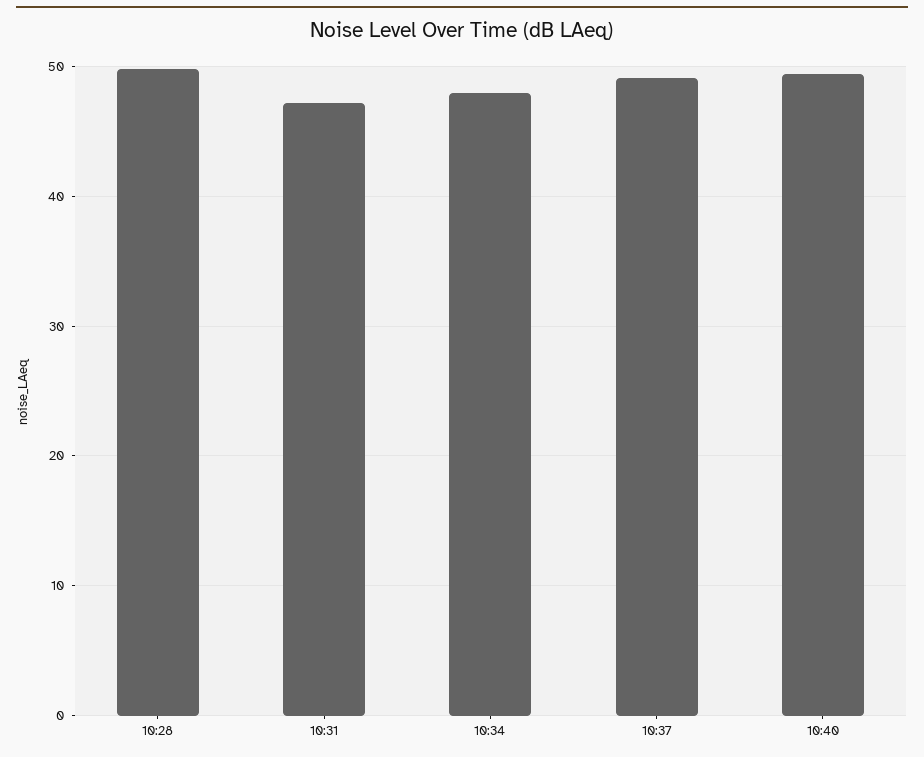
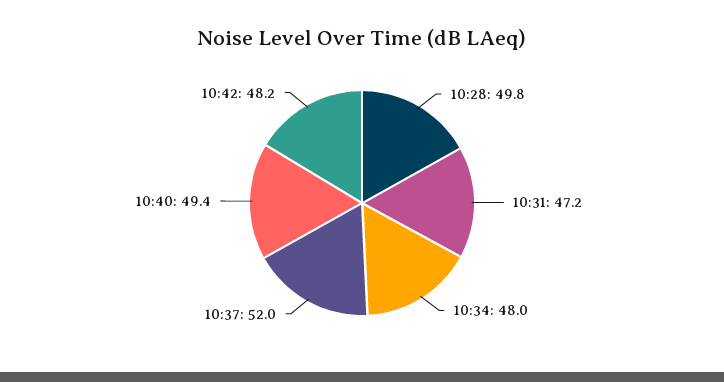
10:37: 49 -> 52
10:42: none -> 48.2

